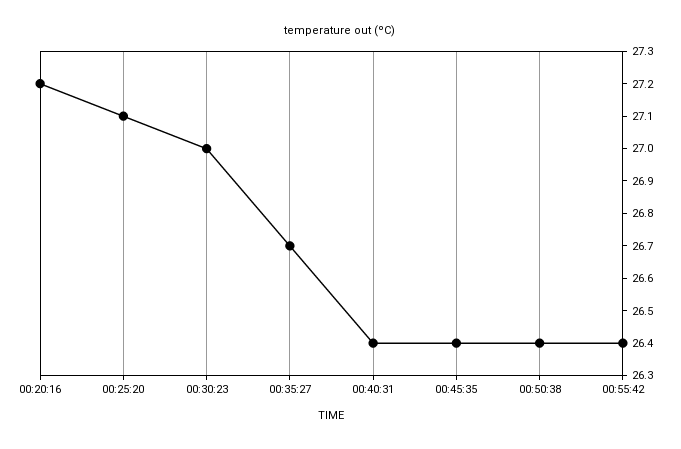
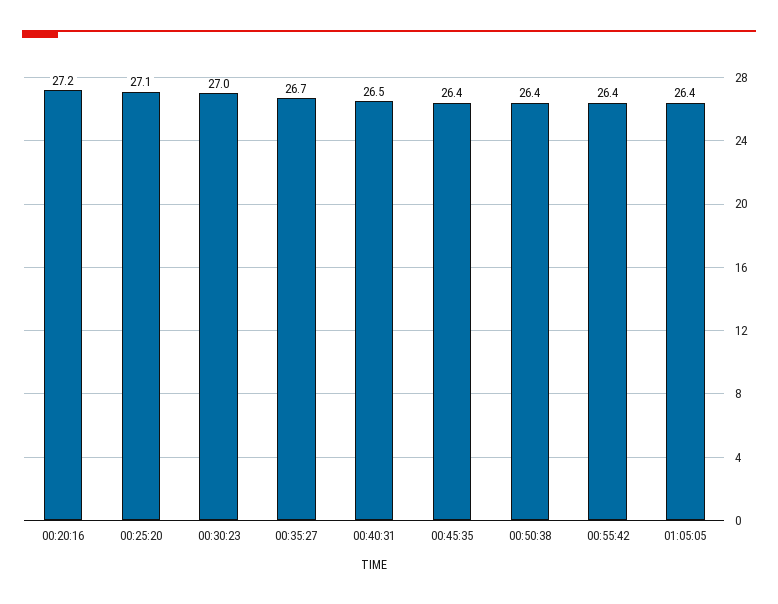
00:40:31: 26.4 -> 26.5
01:05:05: none -> 26.4

